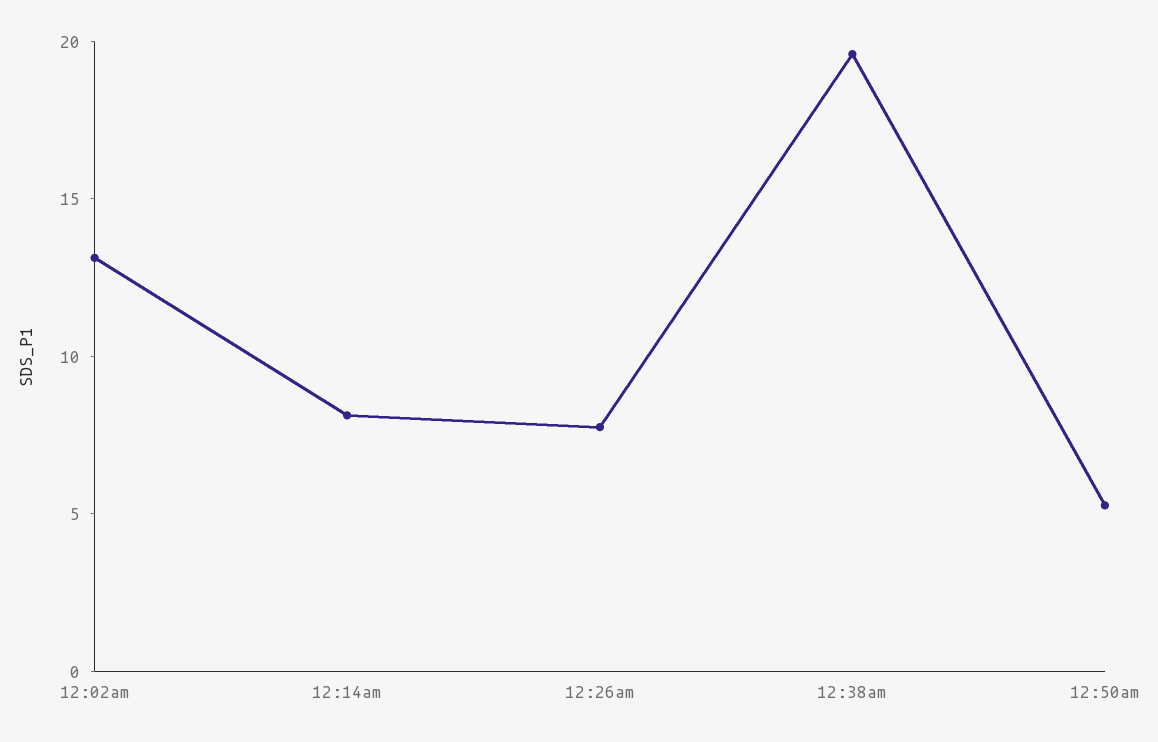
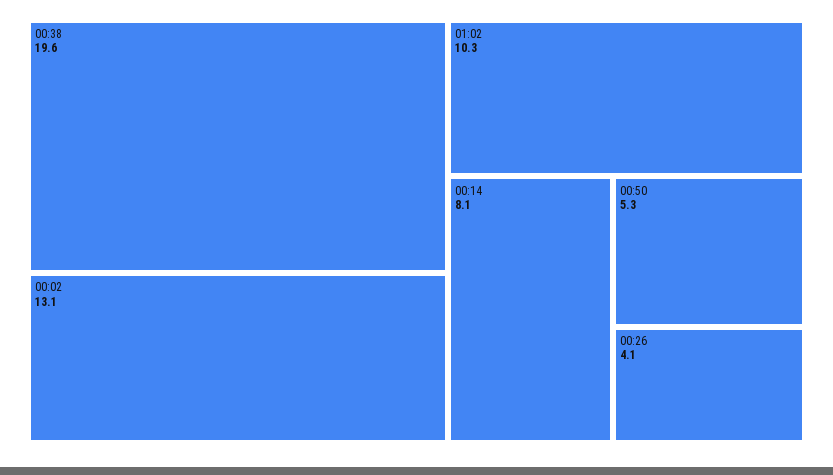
12:26am: 8 -> 4.1
01:02: none -> 10.3

